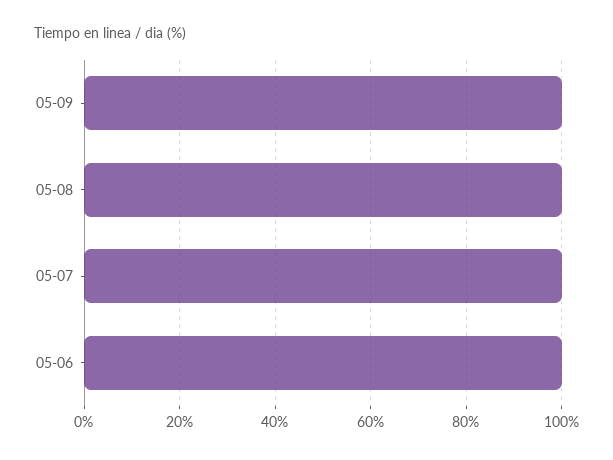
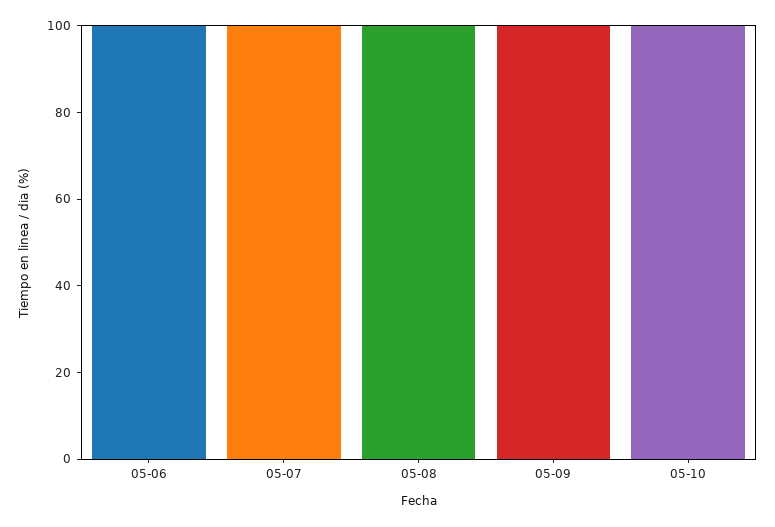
05-10: none -> 100

